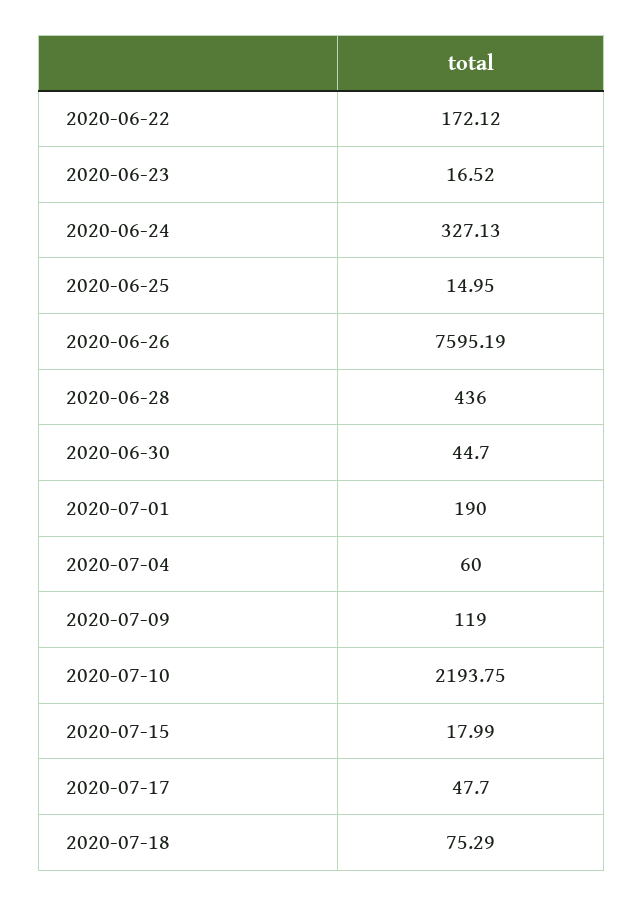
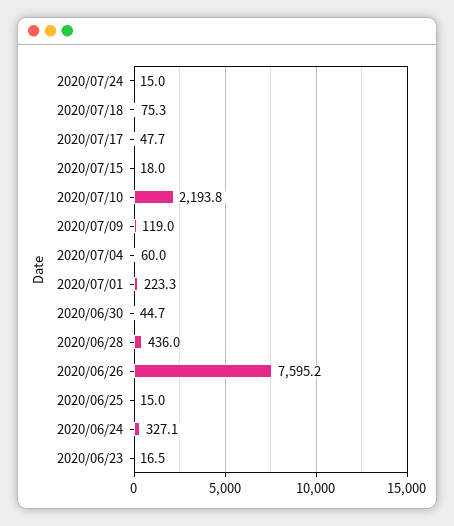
2020-06-22: 172.12 -> none
2020-07-01: 190 -> 223.3
2020/07/24: none -> 15

